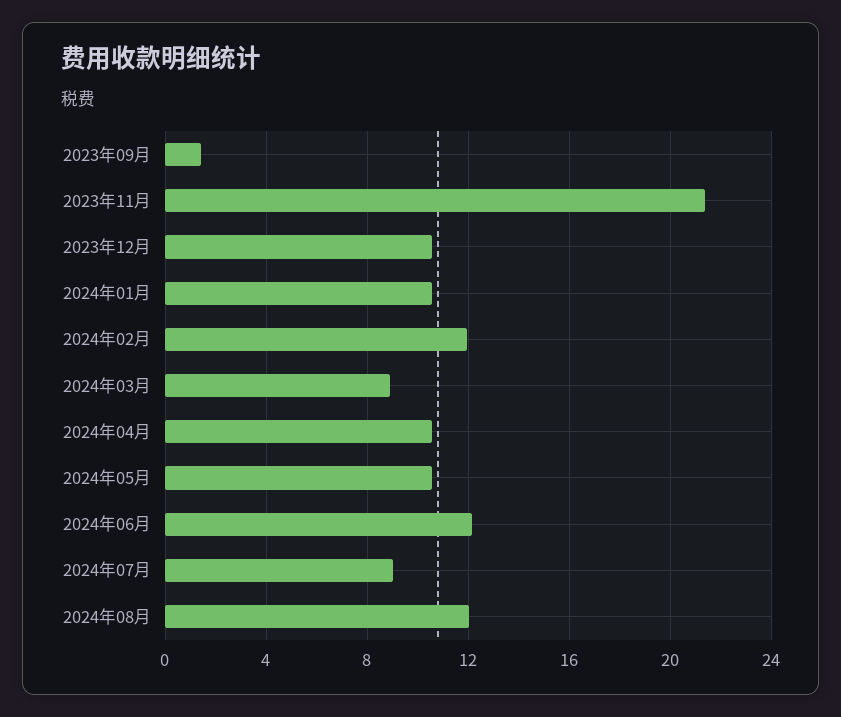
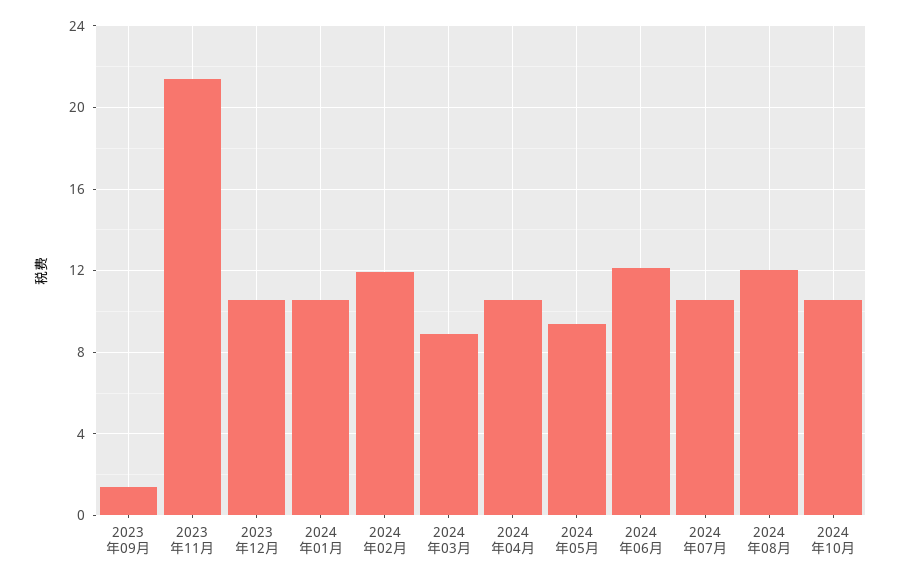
2024年05月: 10.5 -> 9.5
2024年07月: 9 -> 10.5
2024年10月: none -> 10.5

